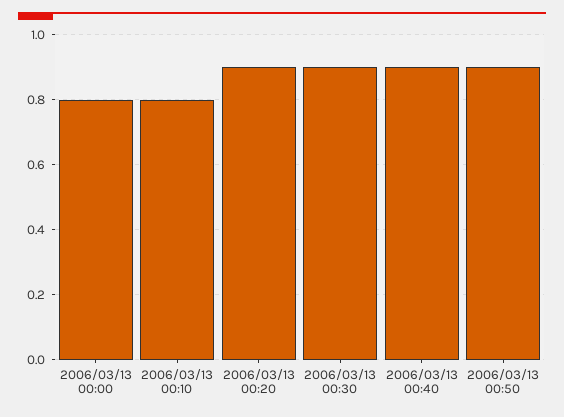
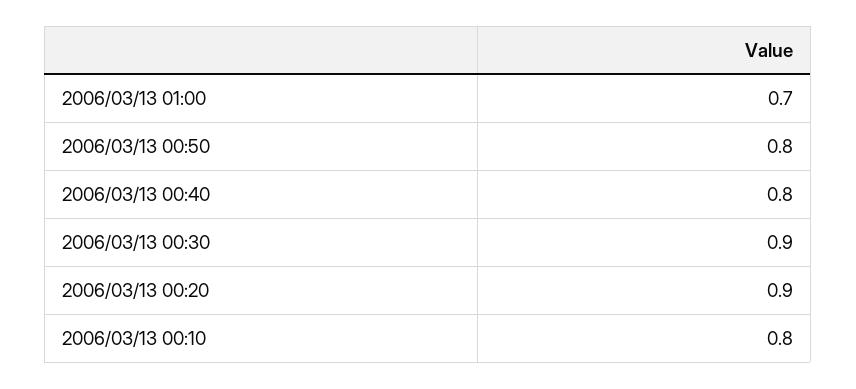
2006/03/13 00:00: 0.8 -> none
2006/03/13 00:40: 0.9 -> 0.8
2006/03/13 00:50: 0.9 -> 0.8
2006/03/13 01:00: none -> 0.7

